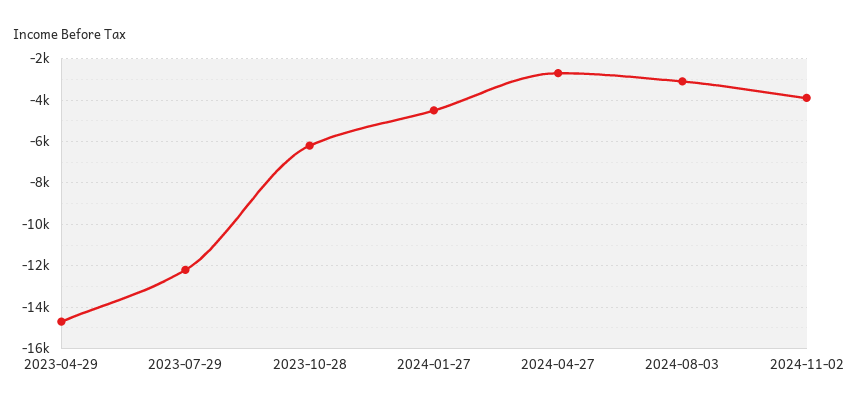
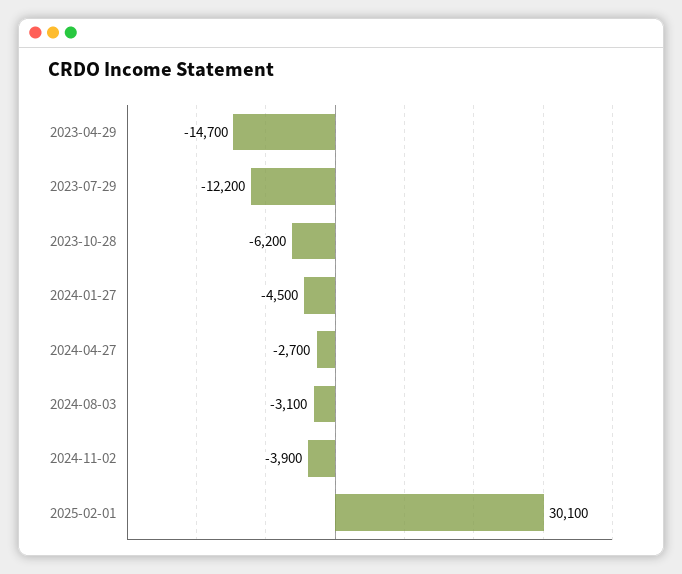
2025-02-01: none -> 30100

